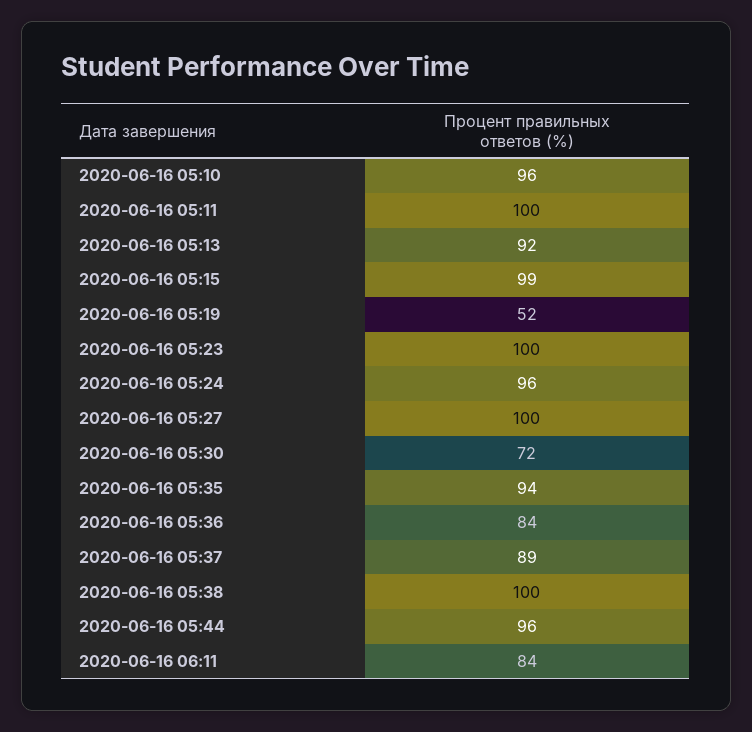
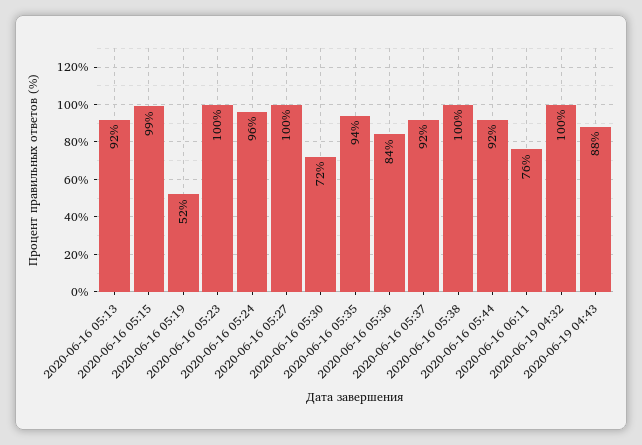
2020-06-16 05:10: 96 -> none
2020-06-16 05:11: 100 -> none
2020-06-16 05:37: 89 -> 92
2020-06-16 05:44: 96 -> 92
2020-06-16 06:11: 84 -> 76
2020-06-19 04:32: none -> 100
2020-06-19 04:43: none -> 88

